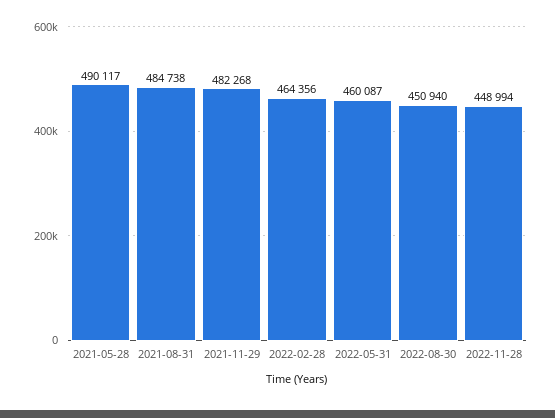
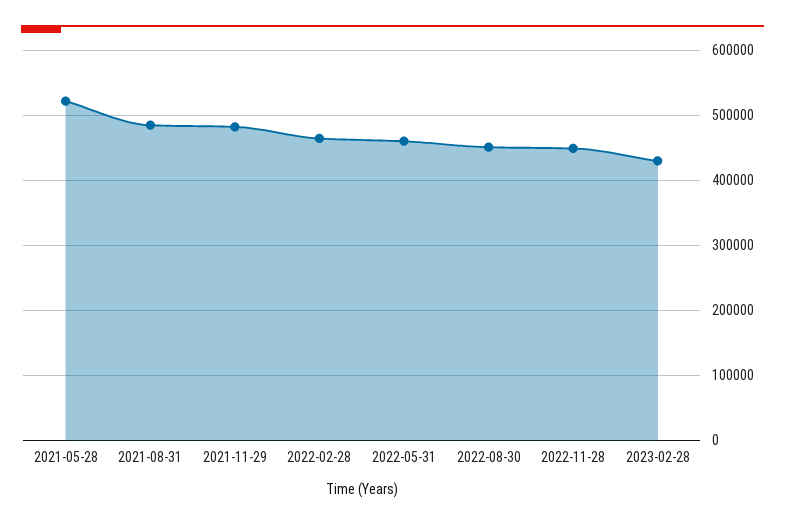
2021-05-28: 490117 -> 520000
2023-02-28: none -> 430000

